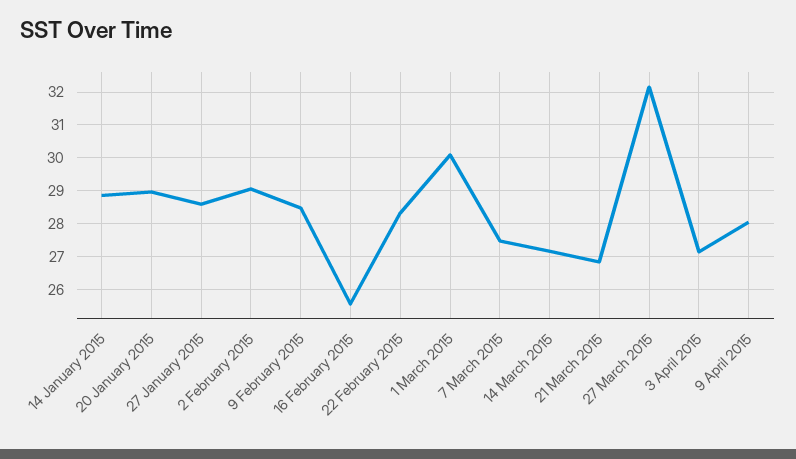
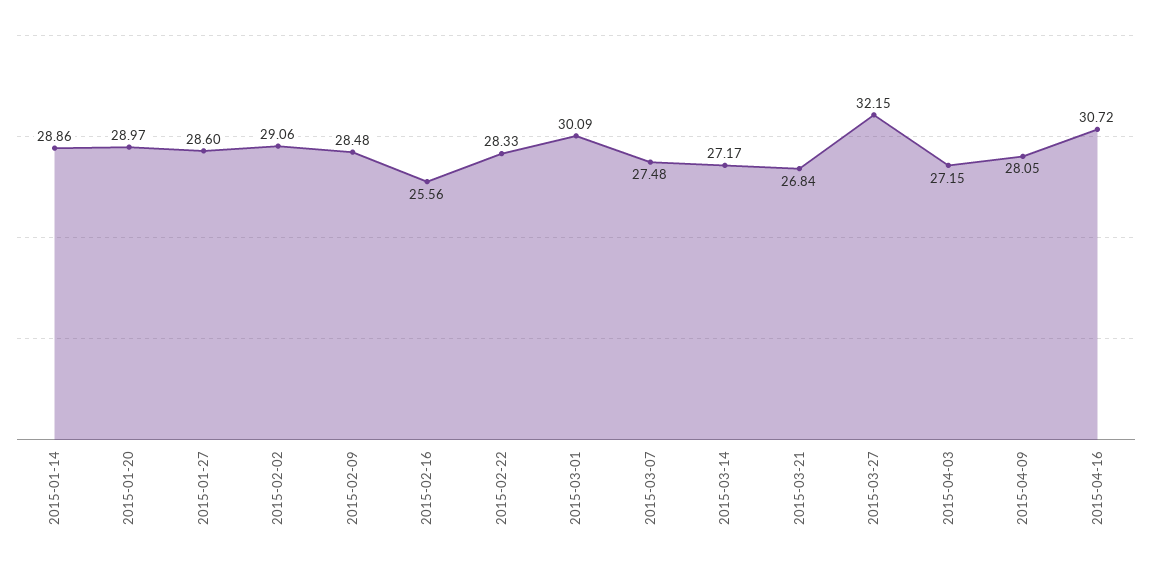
2015-04-16: none -> 30.72

